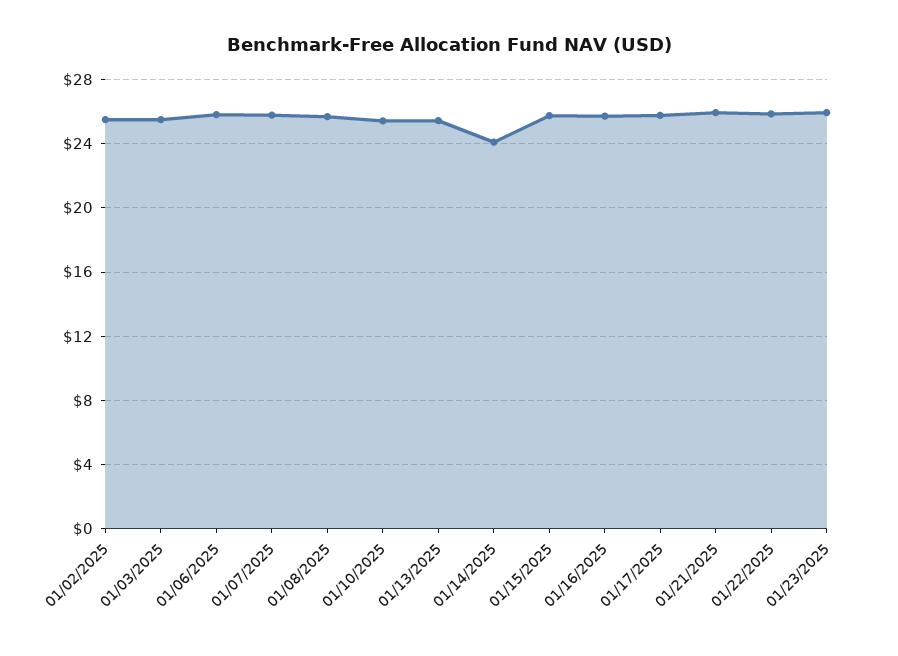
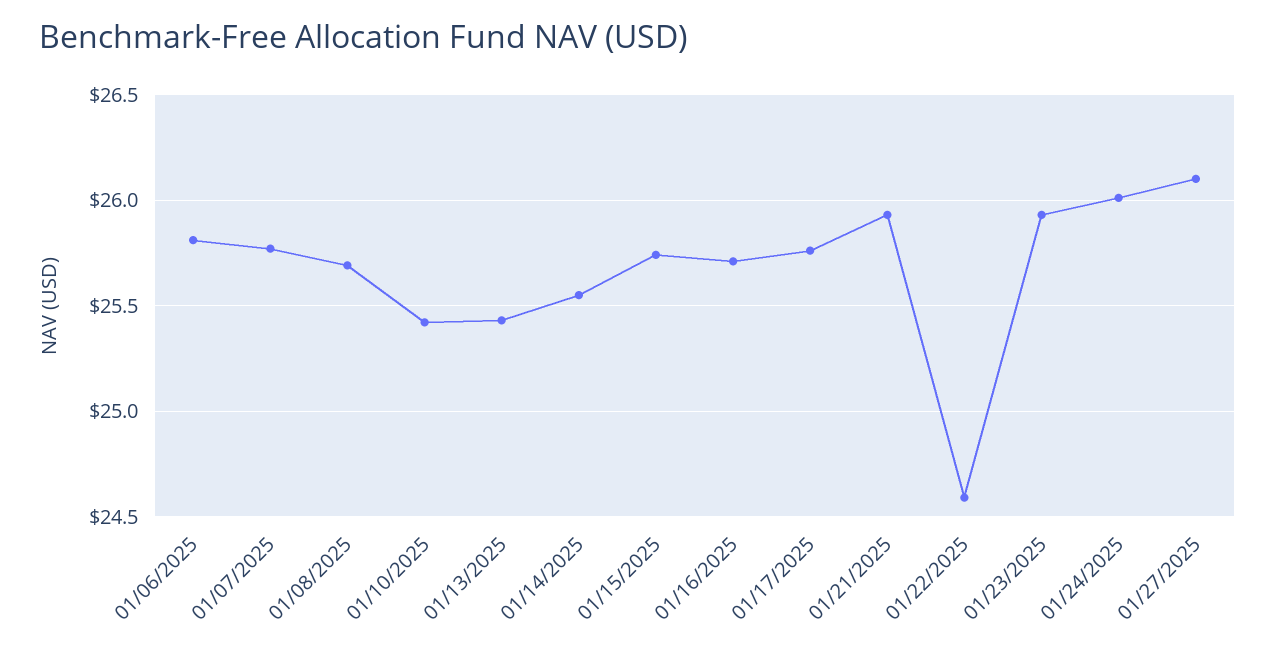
01/02/2025: 25.5 -> none
01/03/2025: 25.5 -> none
01/14/2025: 24 -> 25.55
01/22/2025: 26 -> 24.6
01/24/2025: none -> 26
01/27/2025: none -> 26.1

